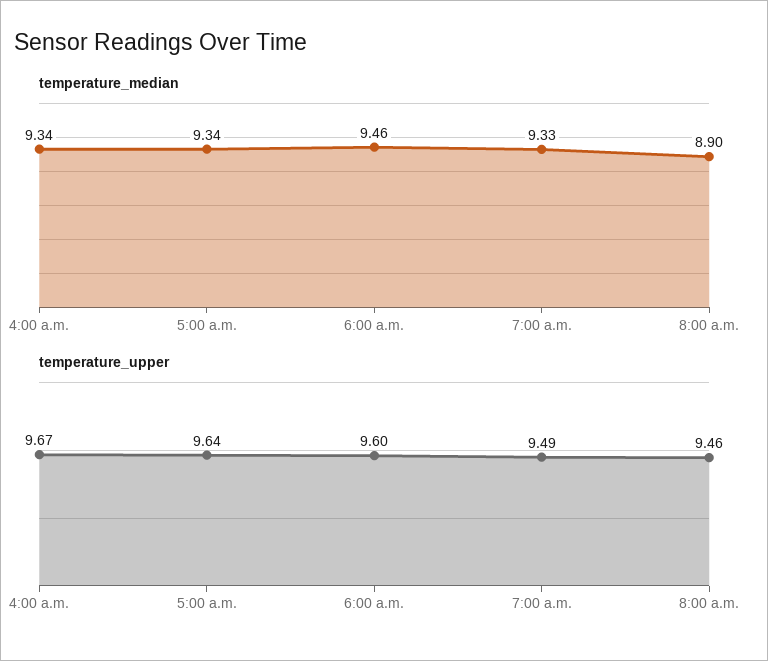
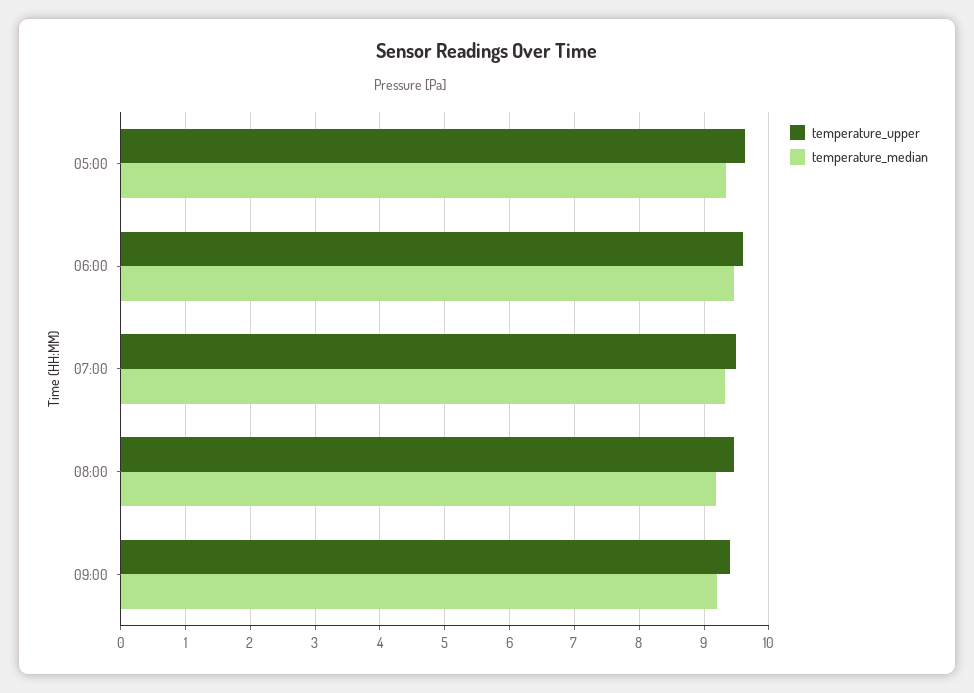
temperature_median, 4:00 a.m.: 9.34 -> none
temperature_median, 8:00 a.m.: 8.9 -> 9.2
temperature_upper, 4:00 a.m.: 9.67 -> none
temperature_upper, 09:00: none -> 9.4
temperature_median, 09:00: none -> 9.2

